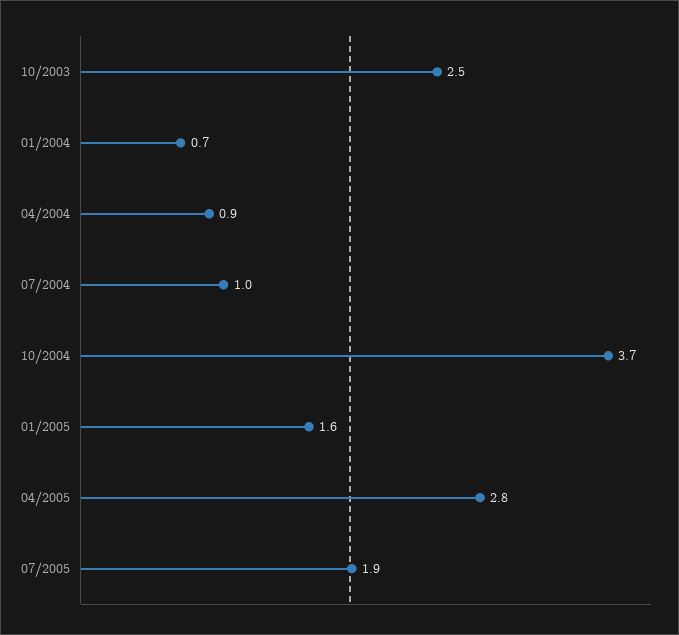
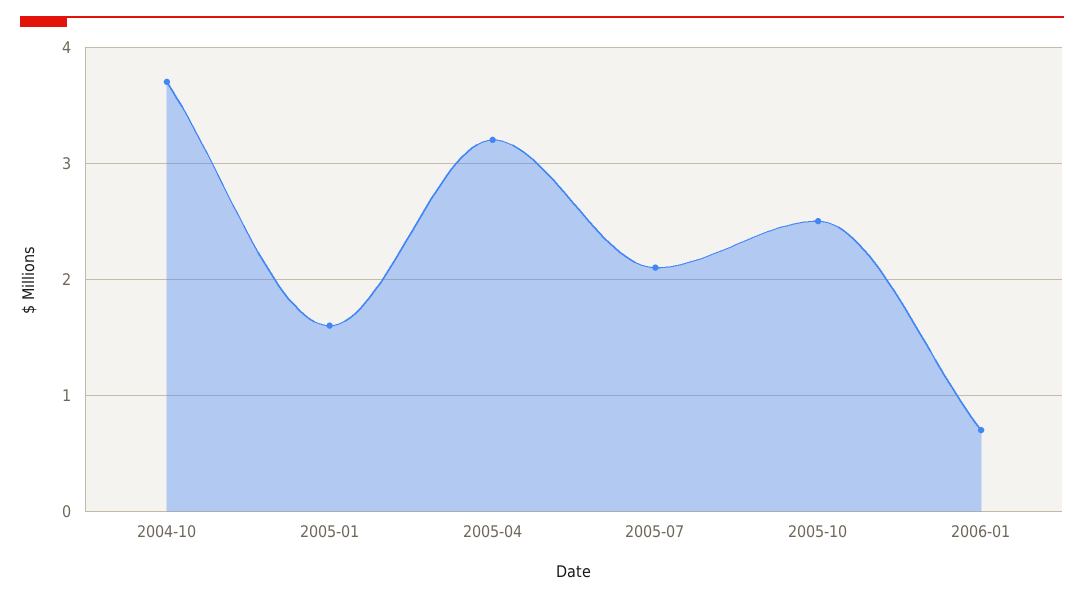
10/2003: 2.5 -> none
01/2004: 0.7 -> none
04/2004: 0.9 -> none
07/2004: 1 -> none
04/2005: 2.8 -> 3.2
07/2005: 1.9 -> 2.1
2005-10: none -> 2.5
2006-01: none -> 0.7

